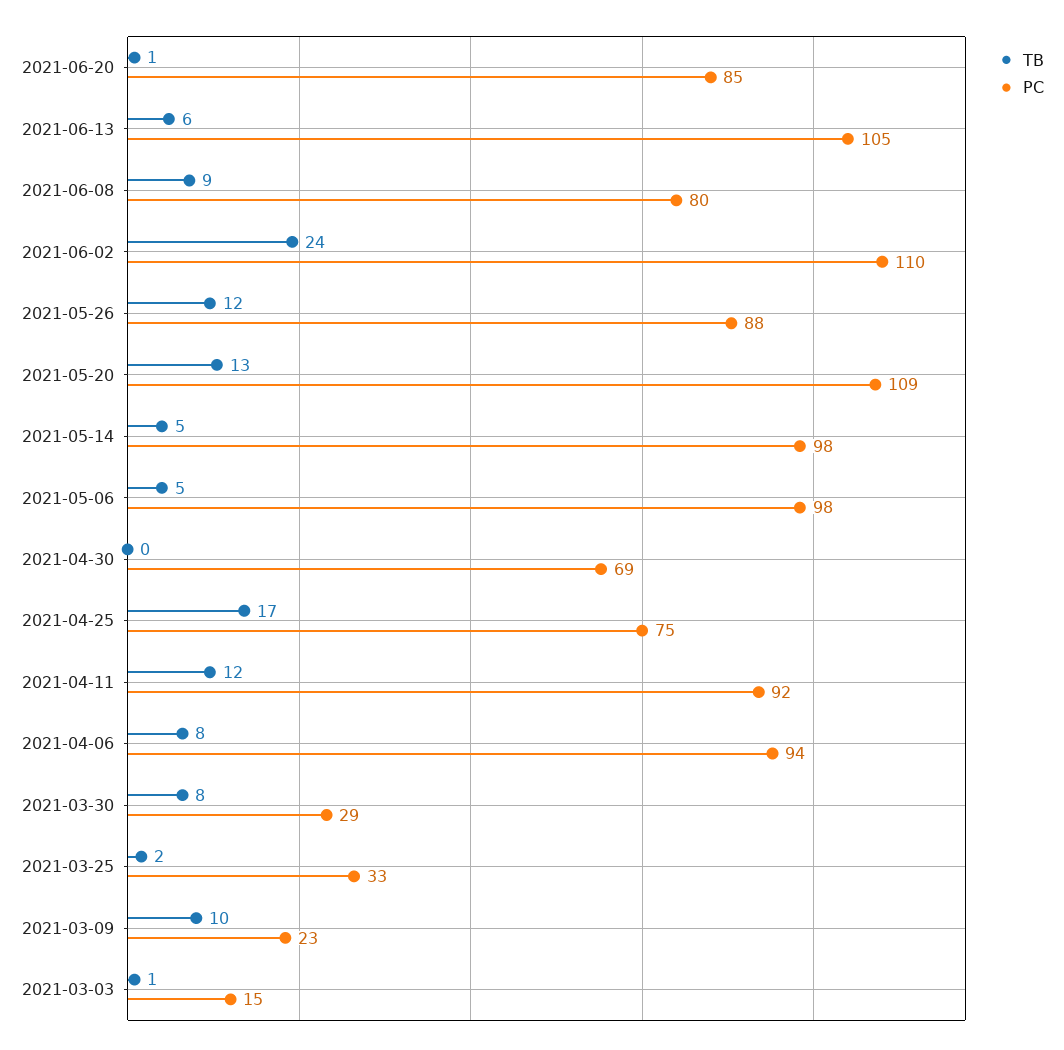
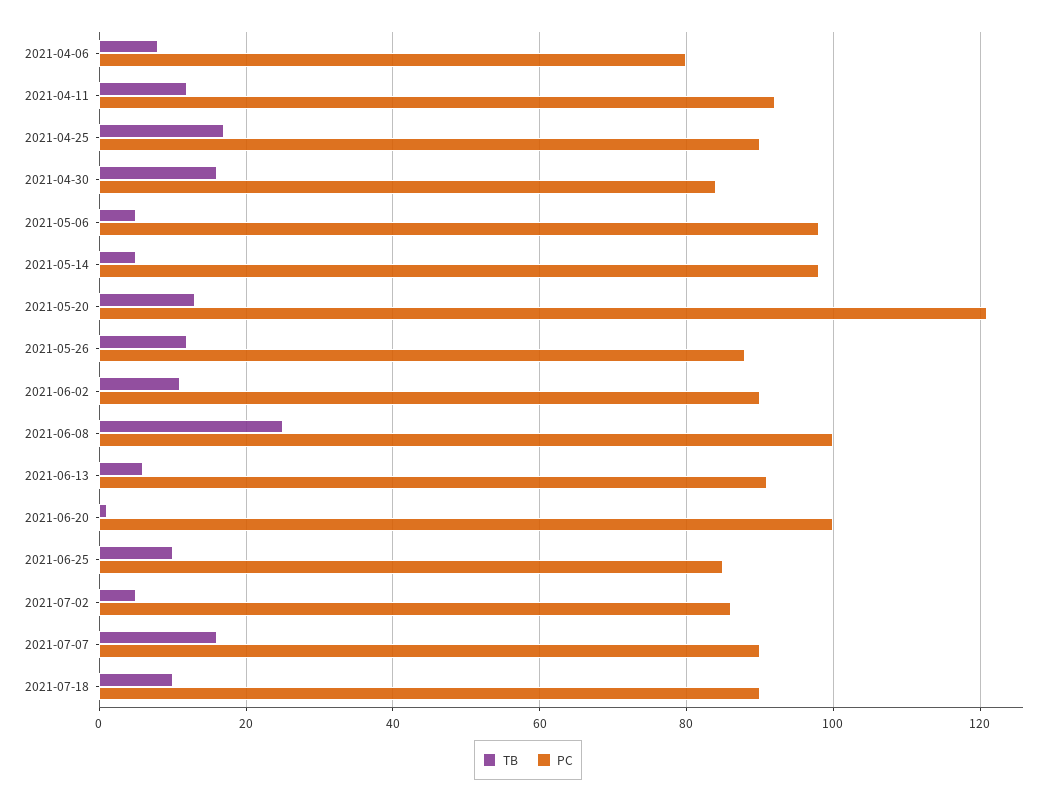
PC, 2021-06-20: 85 -> 100
PC, 2021-06-13: 105 -> 90
TB, 2021-06-08: 9 -> 25
PC, 2021-06-08: 80 -> 100
TB, 2021-06-02: 24 -> 10
PC, 2021-06-02: 110 -> 90
PC, 2021-05-20: 109 -> 120
TB, 2021-04-30: 0 -> 15
PC, 2021-04-30: 69 -> 85
PC, 2021-04-25: 75 -> 90
PC, 2021-04-06: 94 -> 80
TB, 2021-03-30: 8 -> none
PC, 2021-03-30: 29 -> none
TB, 2021-03-25: 2 -> none
PC, 2021-03-25: 33 -> none
TB, 2021-03-09: 10 -> none
PC, 2021-03-09: 23 -> none
TB, 2021-03-03: 1 -> none
PC, 2021-03-03: 15 -> none
TB, 2021-06-25: none -> 10
PC, 2021-06-25: none -> 85
TB, 2021-07-02: none -> 5
PC, 2021-07-02: none -> 85
TB, 2021-07-07: none -> 15
PC, 2021-07-07: none -> 90
TB, 2021-07-18: none -> 10
PC, 2021-07-18: none -> 90

